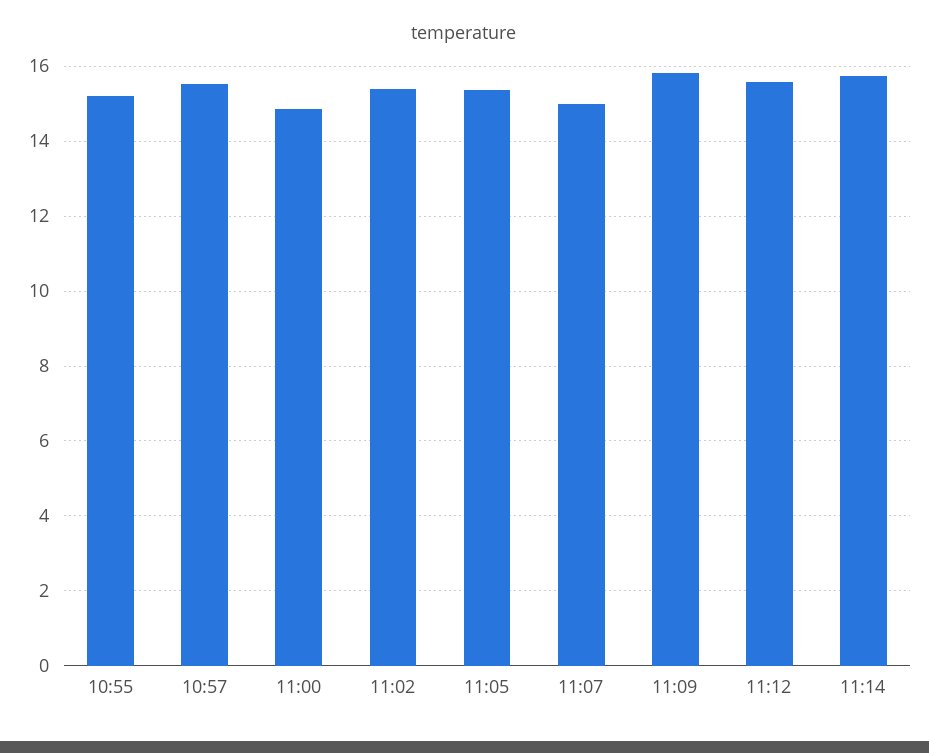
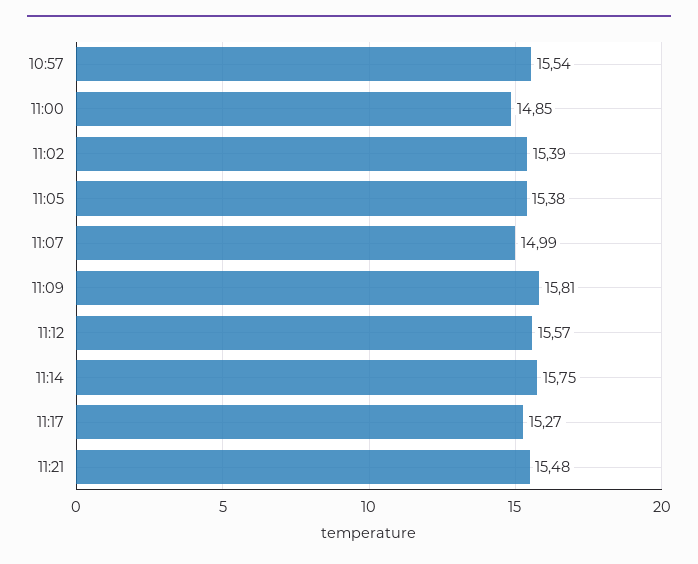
10:55: 15.2 -> none
11:17: none -> 15.27
11:21: none -> 15.48

